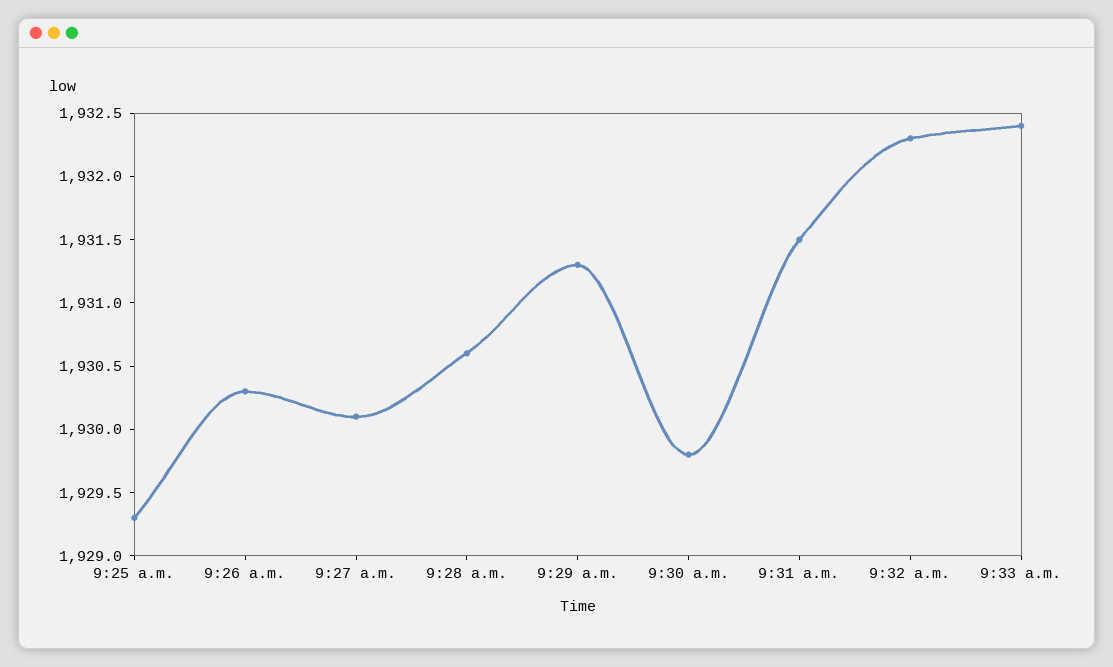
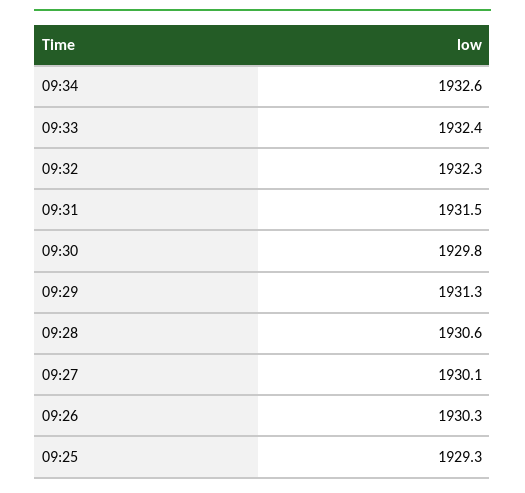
09:34: none -> 1932.6

